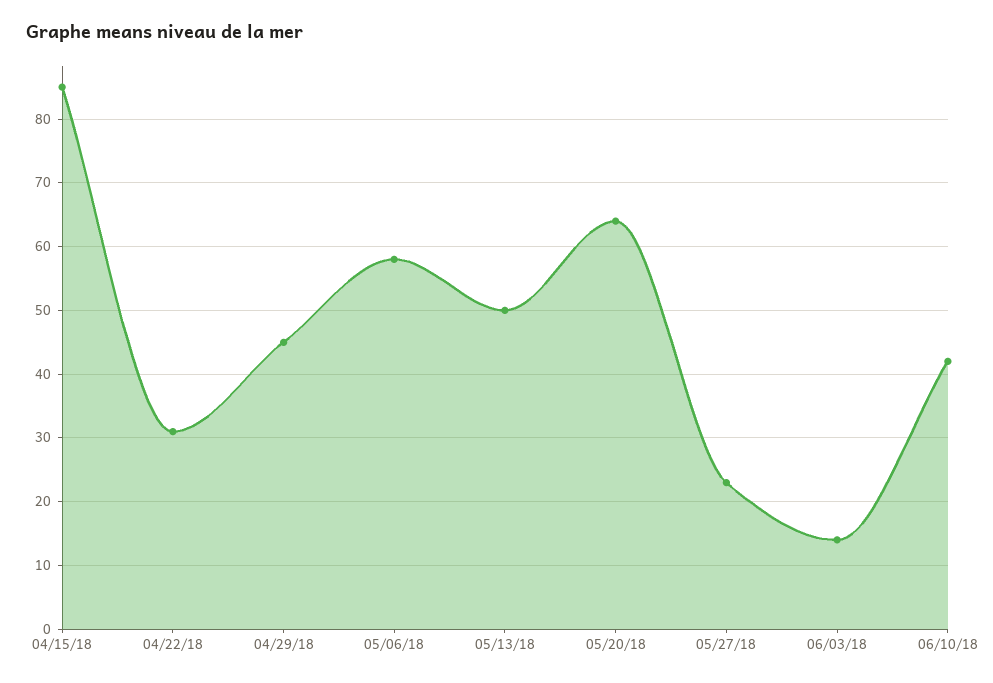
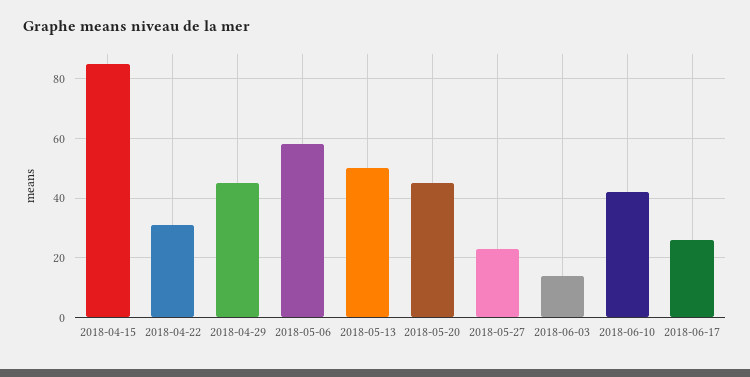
05/20/18: 64 -> 45
2018-06-17: none -> 25

